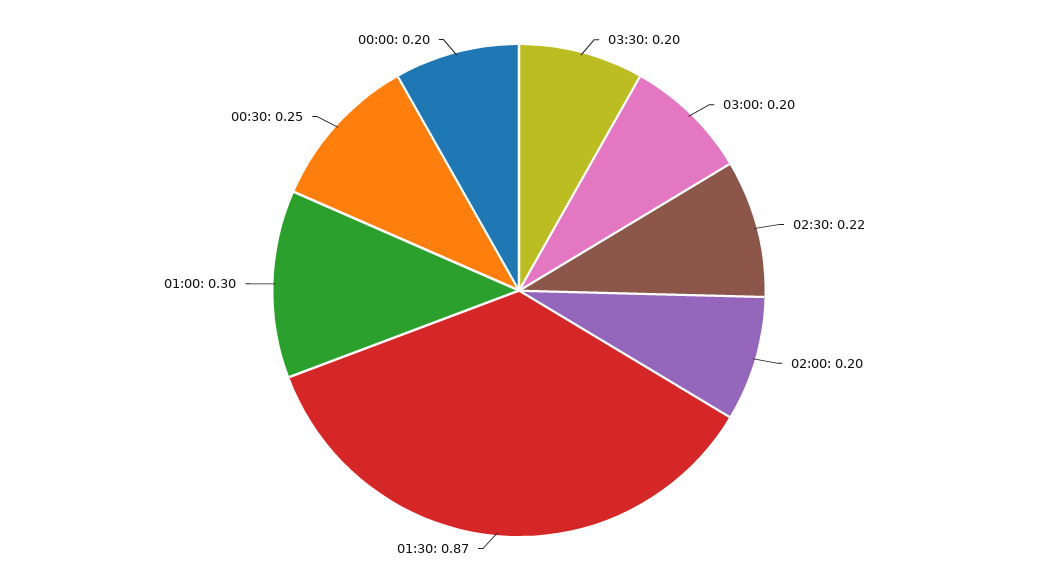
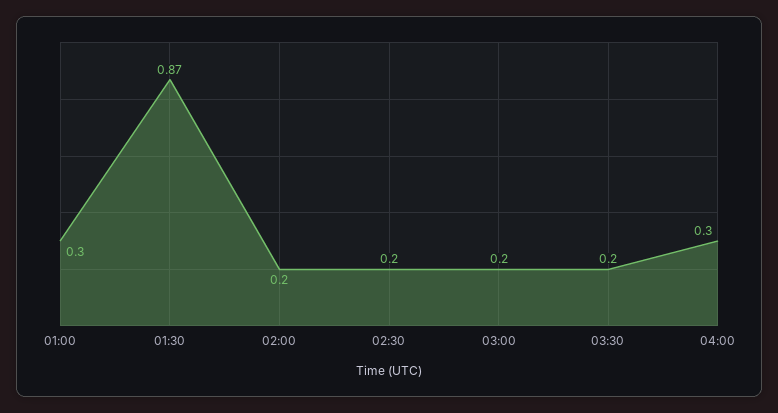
02:30: 0.22 -> 0.2
00:30: 0.25 -> none
00:00: 0.2 -> none
04:00: none -> 0.3

